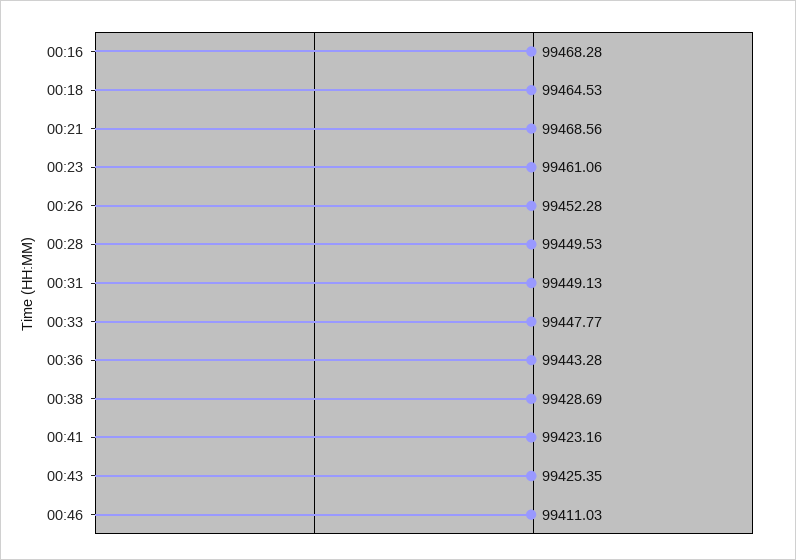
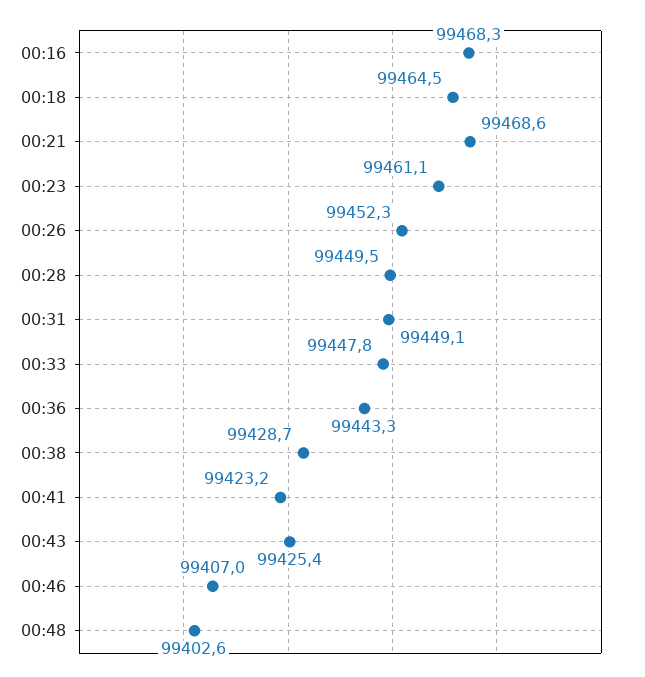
00:46: 99411.03 -> 99407
00:48: none -> 99402.6

